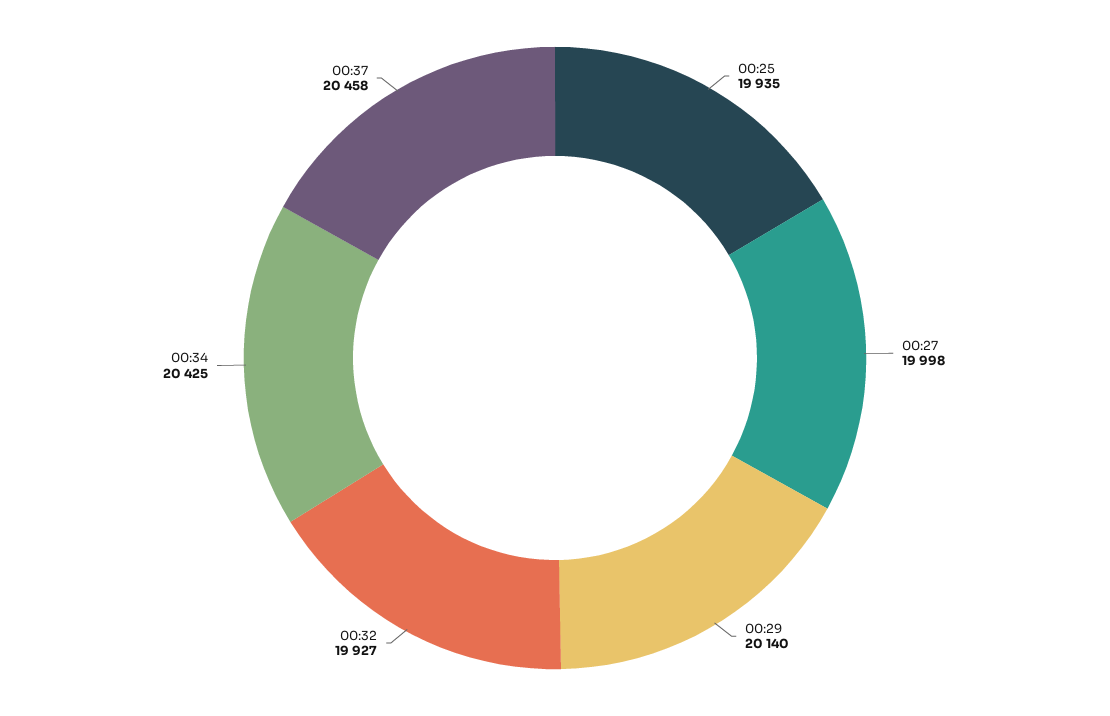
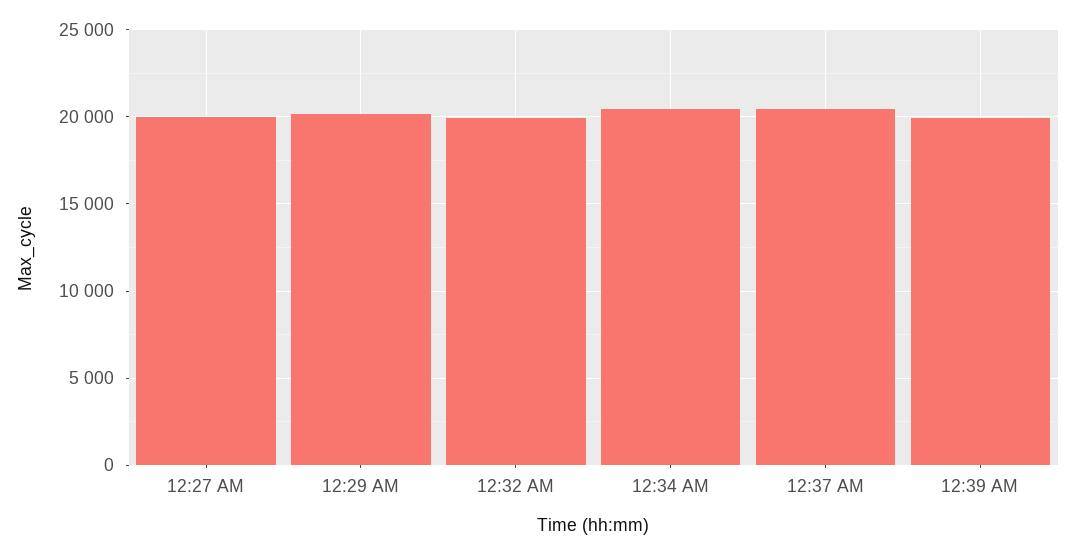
00:25: 19935 -> none
12:39 AM: none -> 20000

